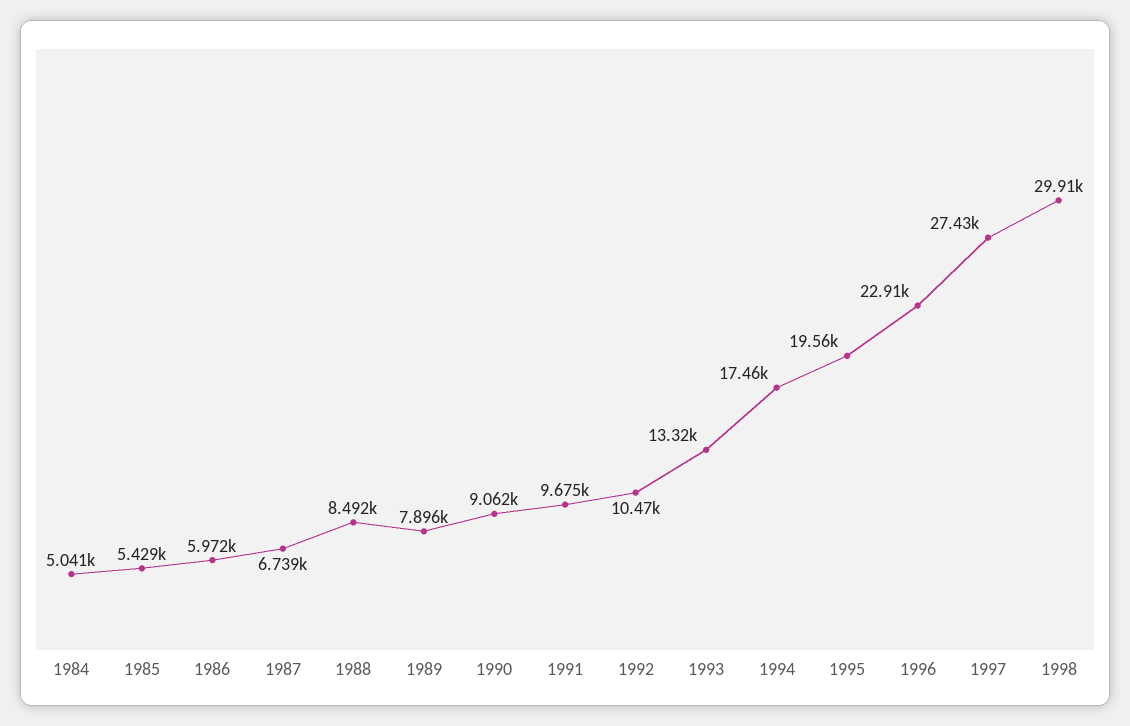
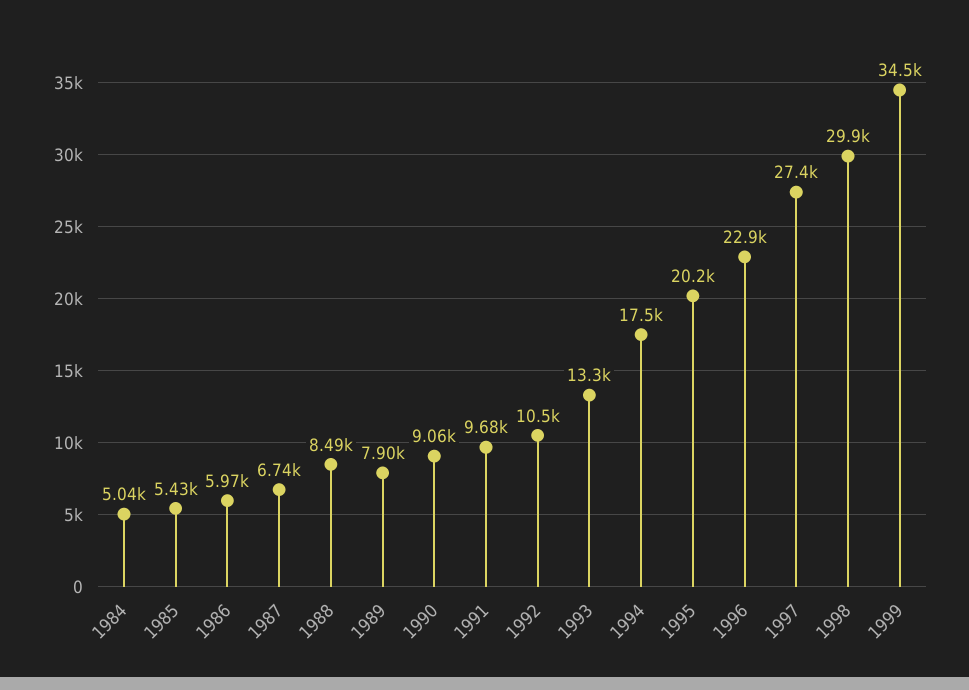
1995: 19560 -> 20200
1999: none -> 34500

